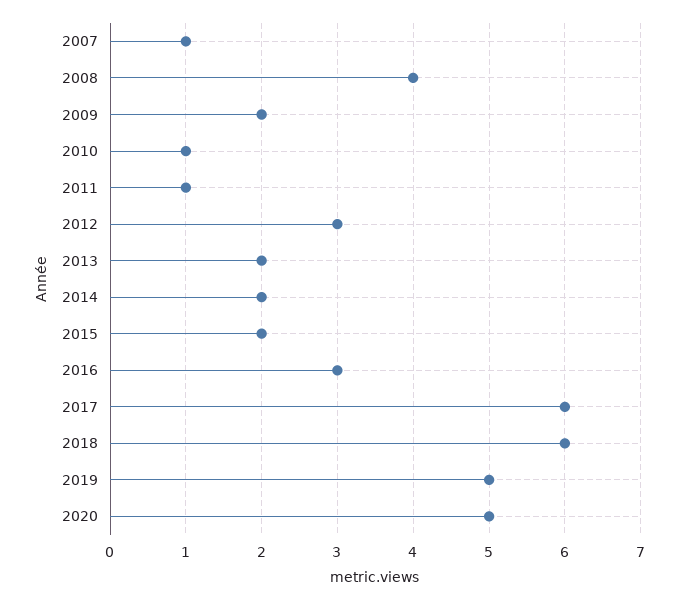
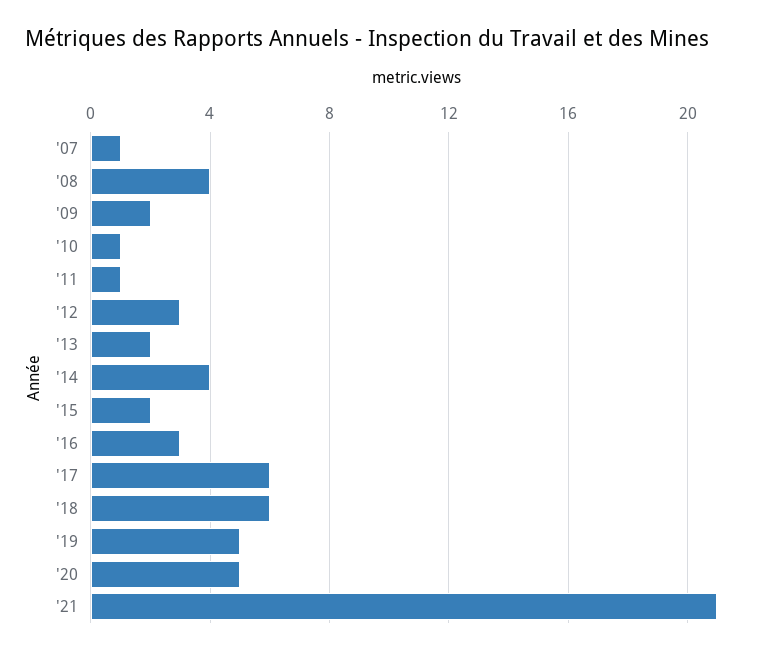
2014: 2 -> 4
'21: none -> 21

